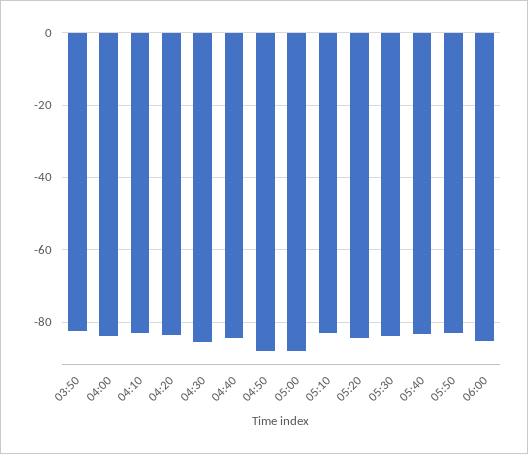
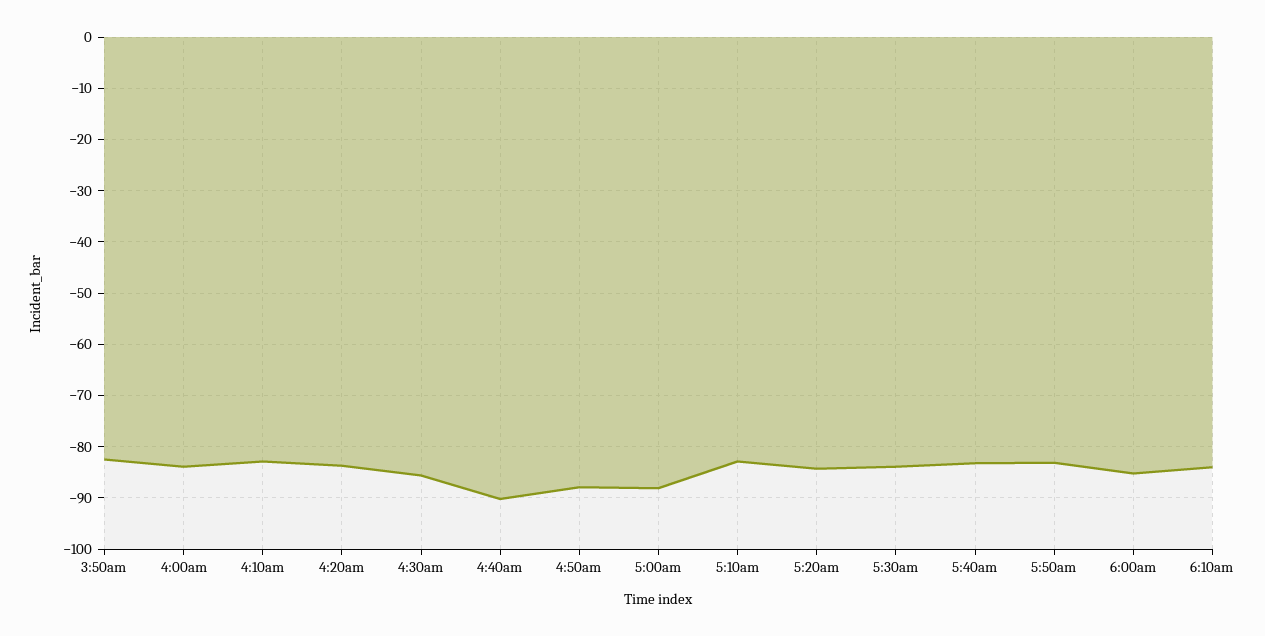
04:40: -84 -> -90
6:10am: none -> -84

